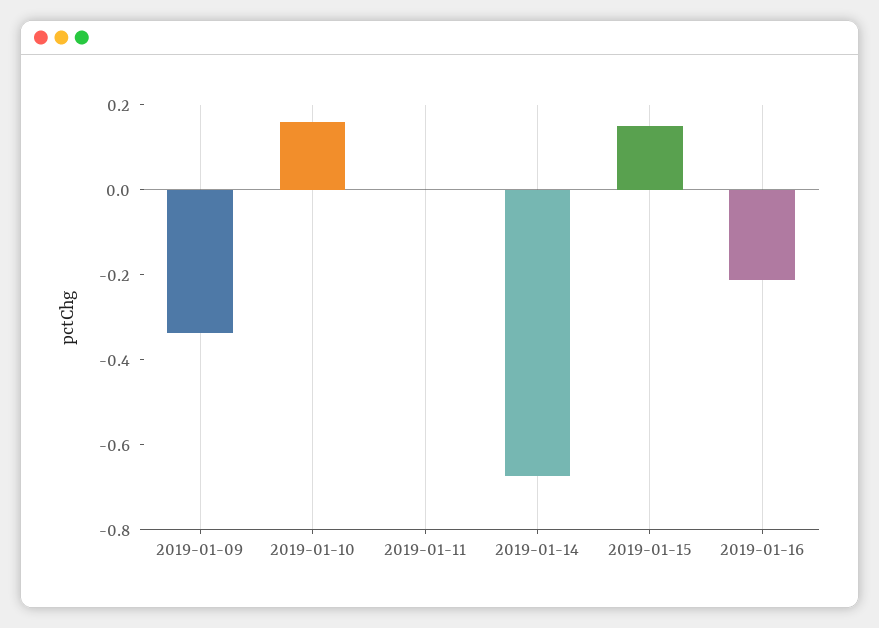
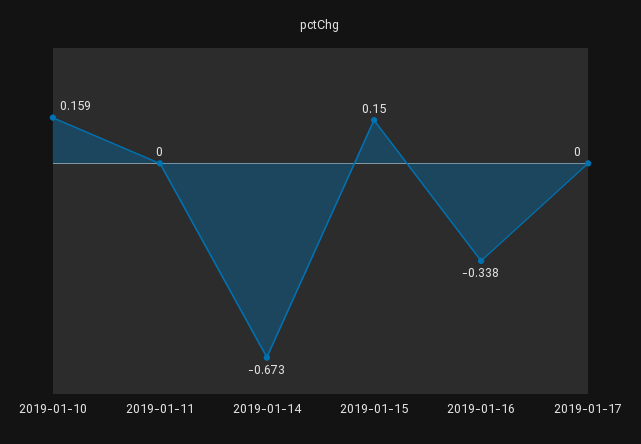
2019-01-09: -0.35 -> none
2019-01-16: -0.2 -> -0.338
2019-01-17: none -> 0

